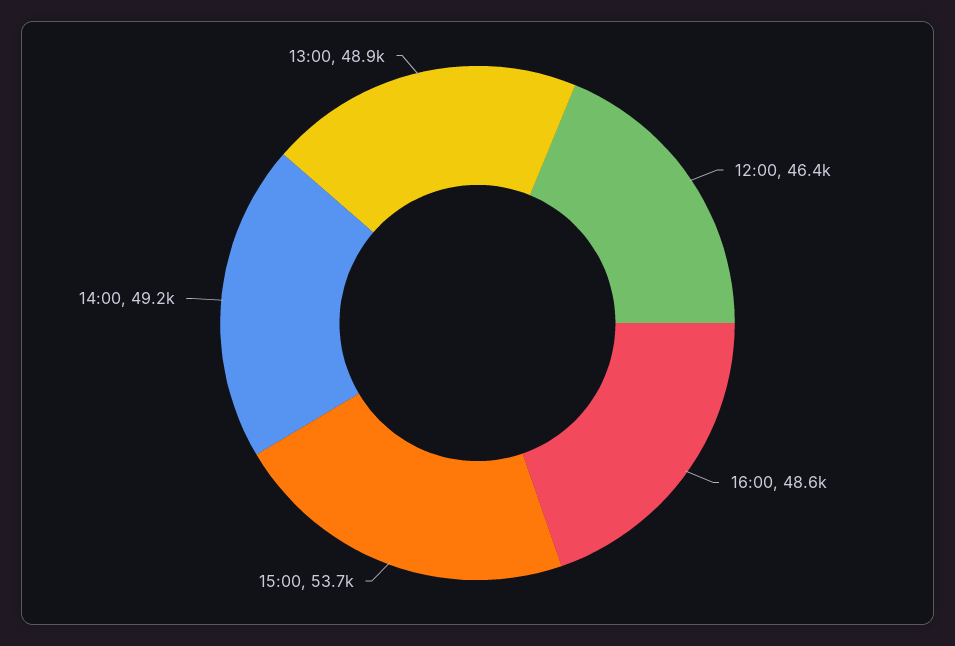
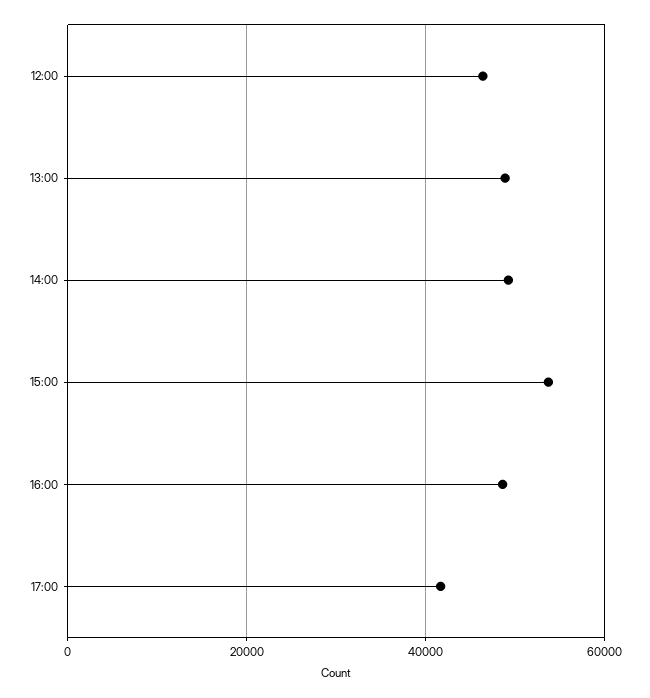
17:00: none -> 42000

